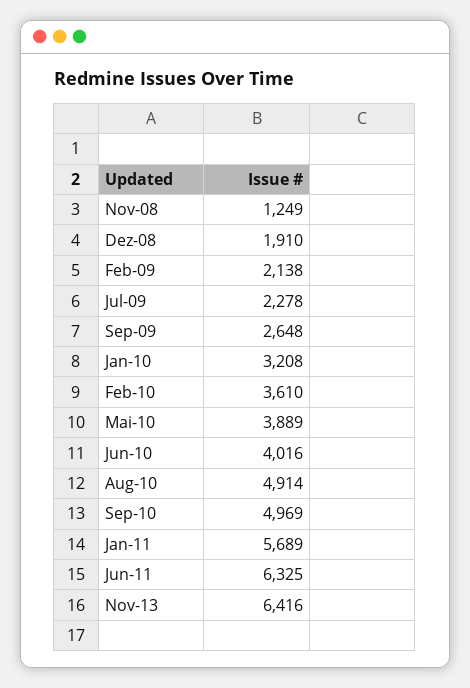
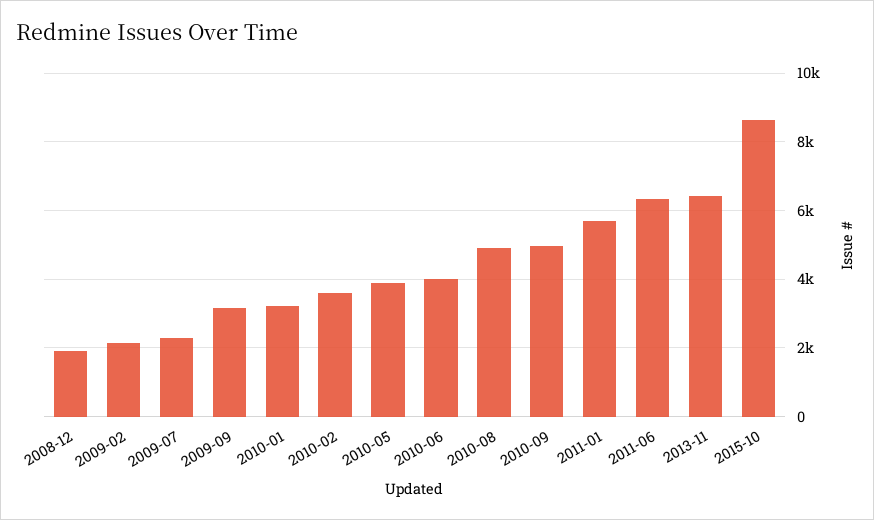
Nov-08: 1249 -> none
Sep-09: 2648 -> 3200
2015-10: none -> 8600

